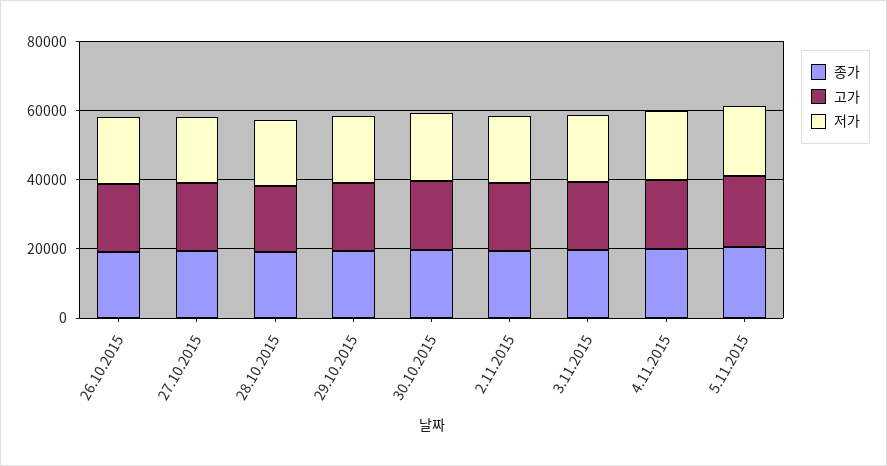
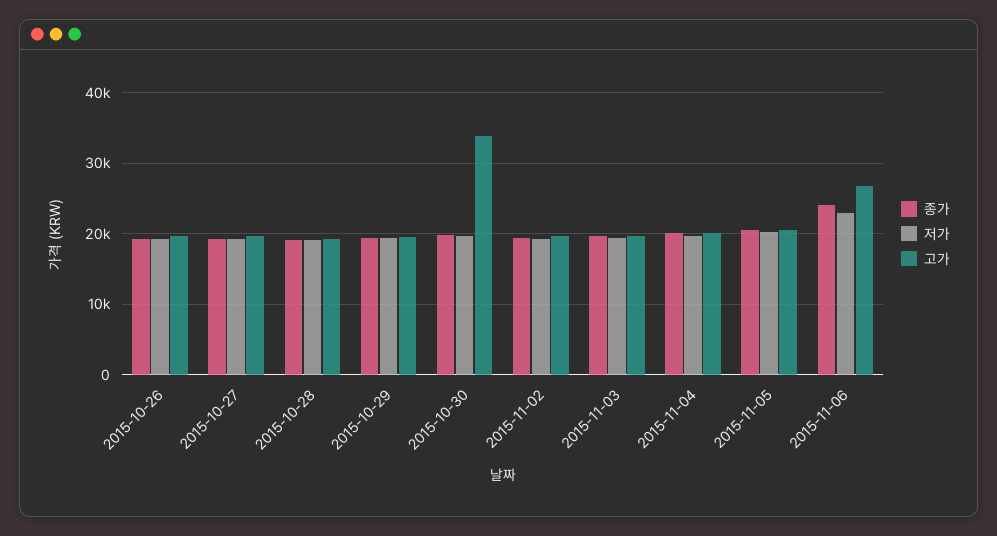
고가, 30.10.2015: 20000 -> 34000
종가, 2015-11-06: none -> 24000
저가, 2015-11-06: none -> 23000
고가, 2015-11-06: none -> 27000

